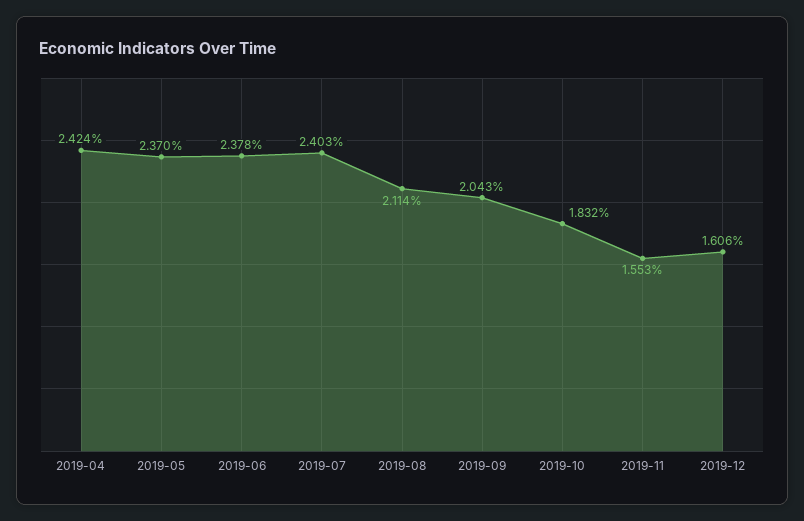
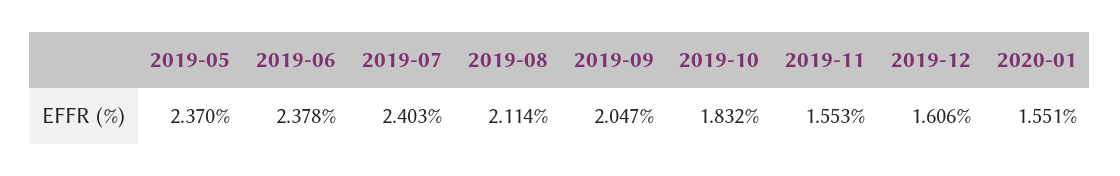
2019-04: 2.424 -> none
2019-09: 2.043 -> 2.047
2020-01: none -> 1.551

